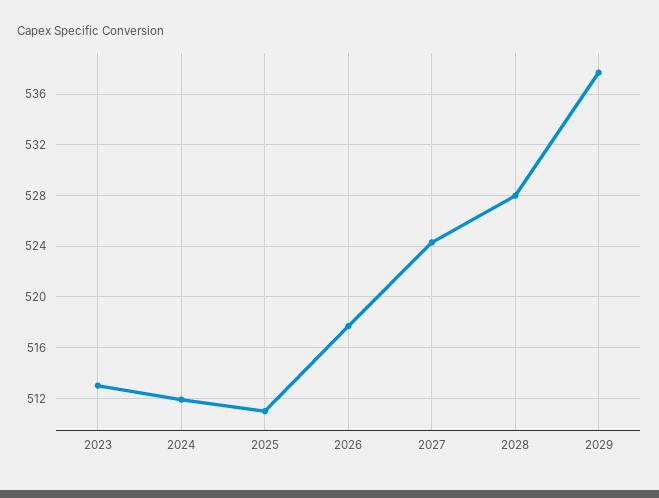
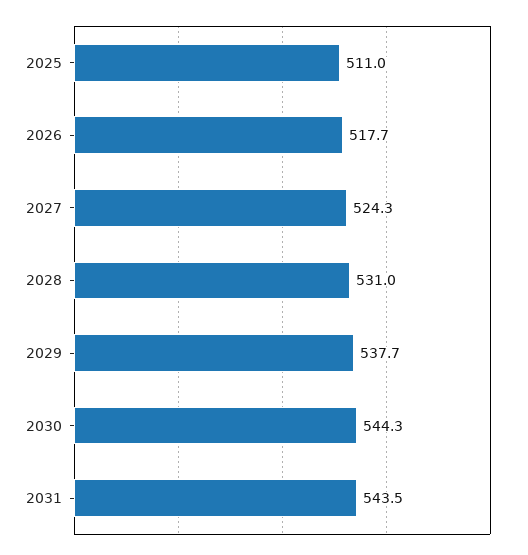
2023: 513 -> none
2024: 512 -> none
2028: 528 -> 531
2030: none -> 544.3
2031: none -> 543.5

